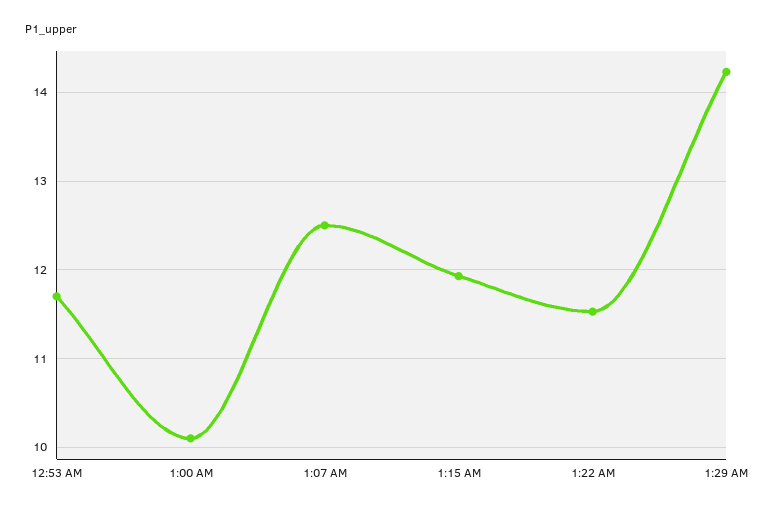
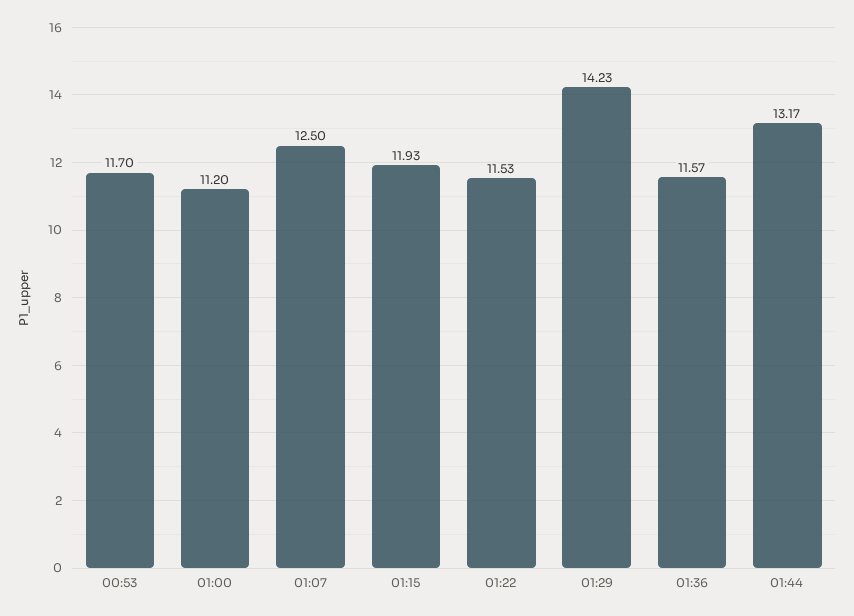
1:00 AM: 10.1 -> 11.2
01:36: none -> 11.57
01:44: none -> 13.17

